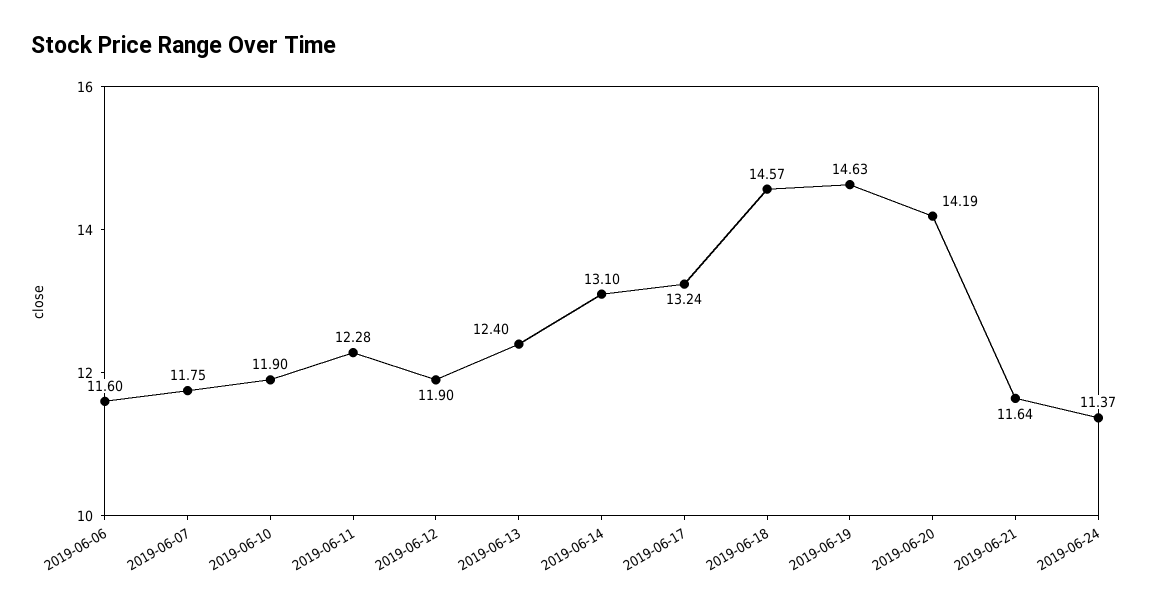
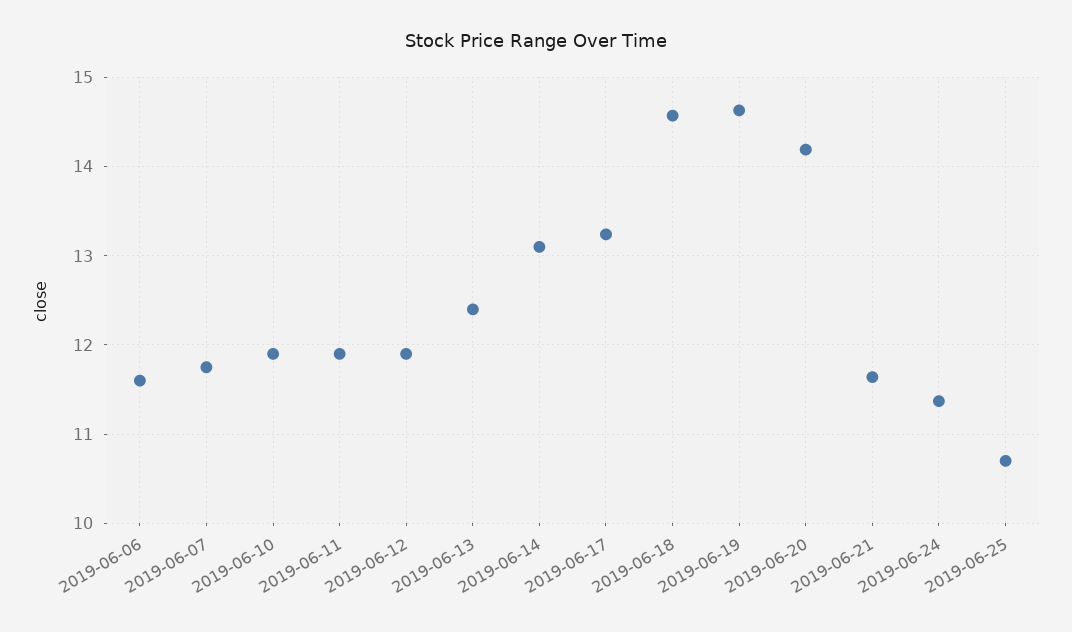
2019-06-11: 12.28 -> 11.9
2019-06-25: none -> 10.7

